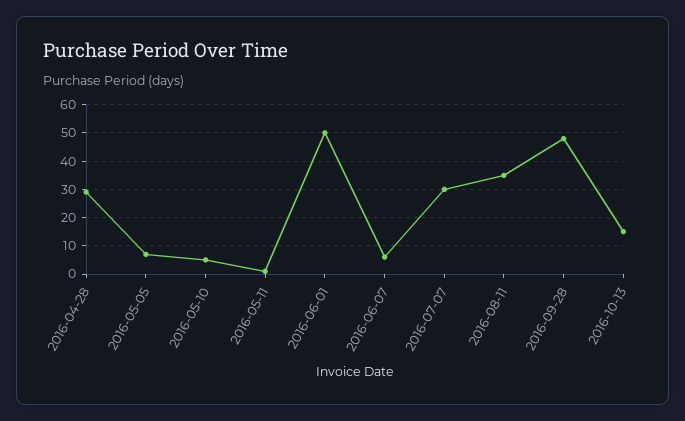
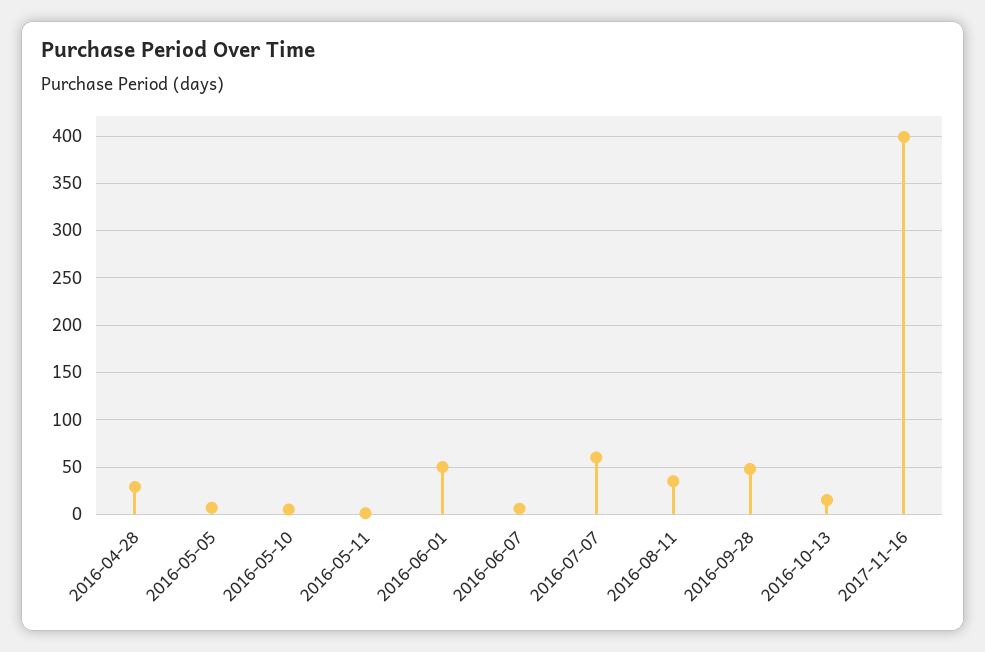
2016-07-07: 30 -> 60
2017-11-16: none -> 400

